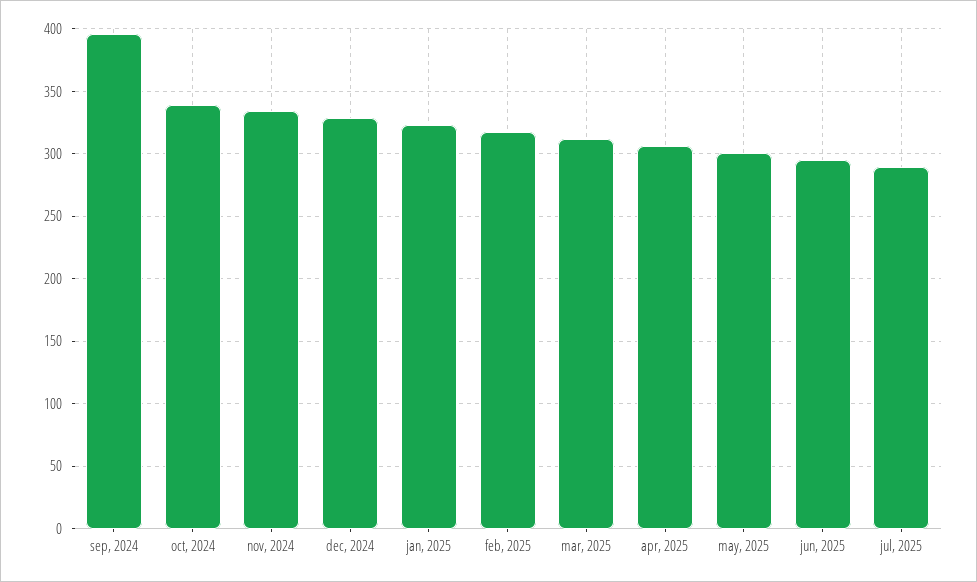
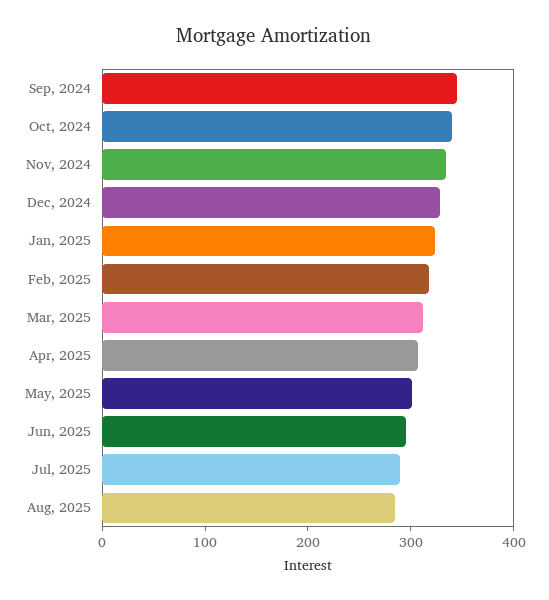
sep, 2024: 395 -> 340
Aug, 2025: none -> 280

